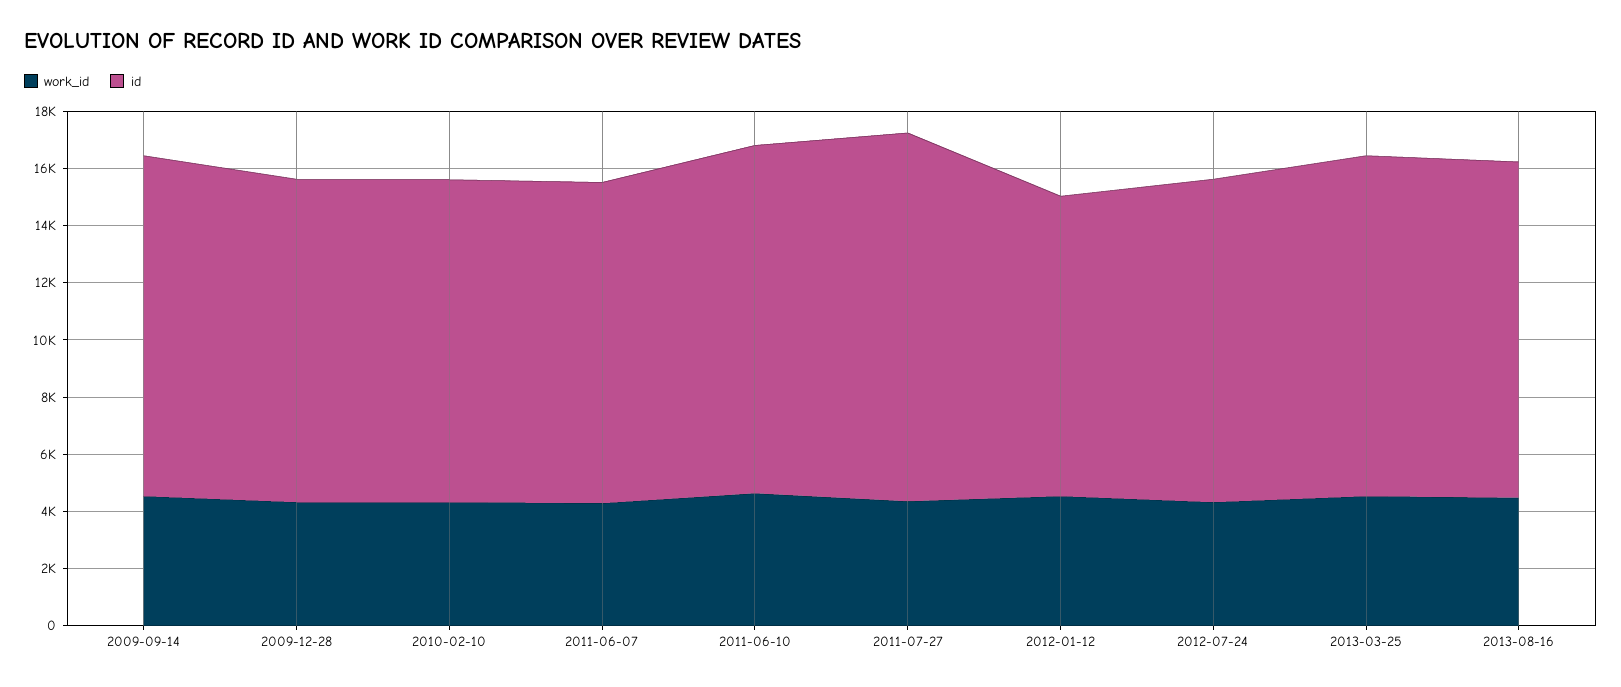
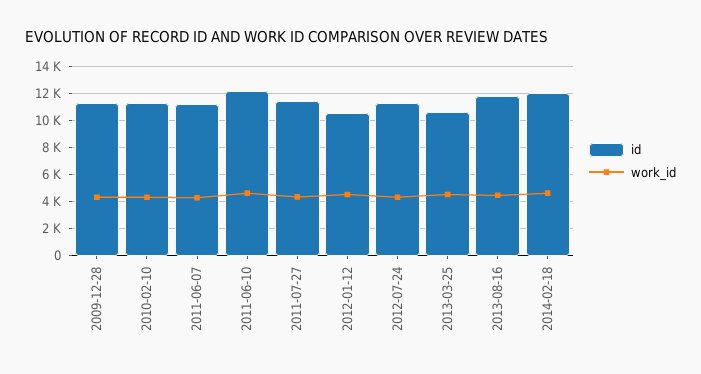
work_id, 2009-09-14: 4500 -> none
id, 2009-09-14: 12000 -> none
id, 2011-07-27: 13000 -> 11500
id, 2013-03-25: 12000 -> 10500
id, 2014-02-18: none -> 12000
work_id, 2014-02-18: none -> 4500

